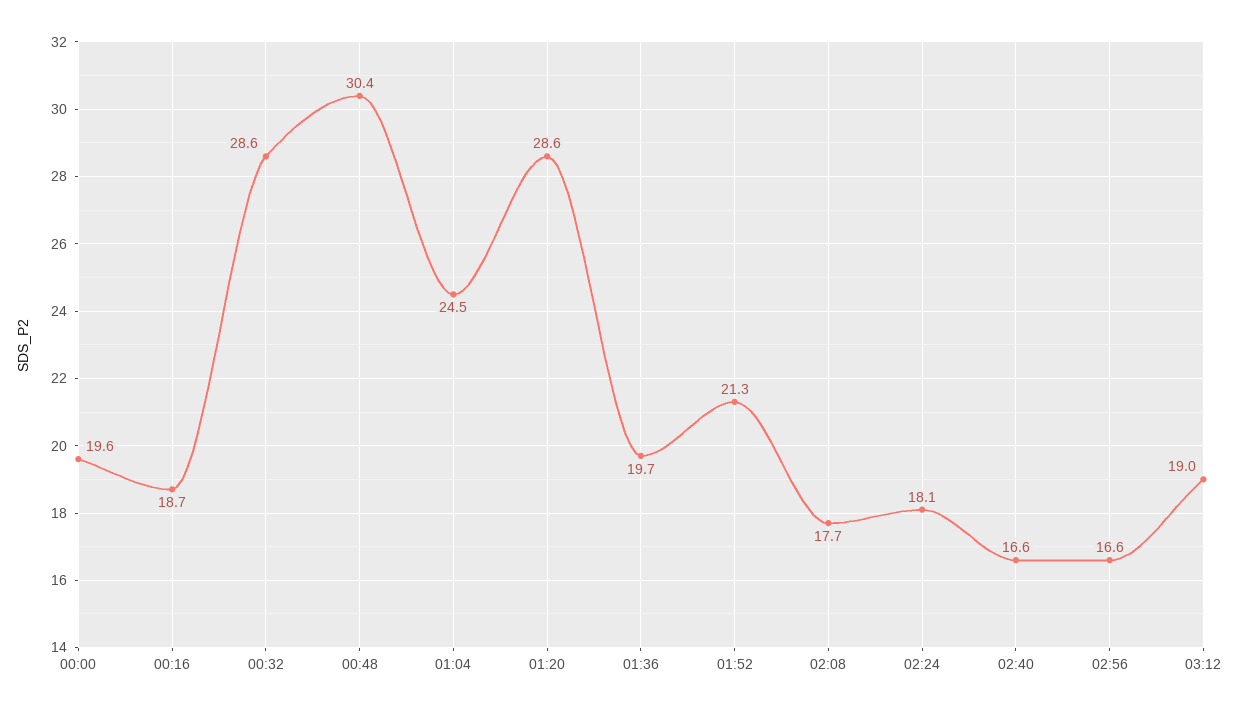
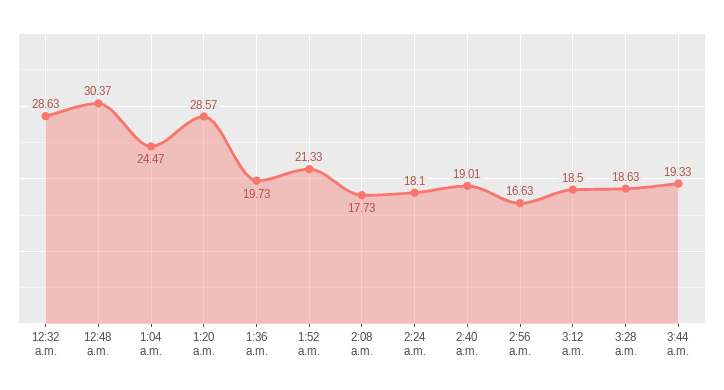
00:00: 19.6 -> none
00:16: 18.7 -> none
02:40: 16.6 -> 19.01
03:12: 19 -> 18.5
3:28 a.m.: none -> 18.63
3:44 a.m.: none -> 19.33

